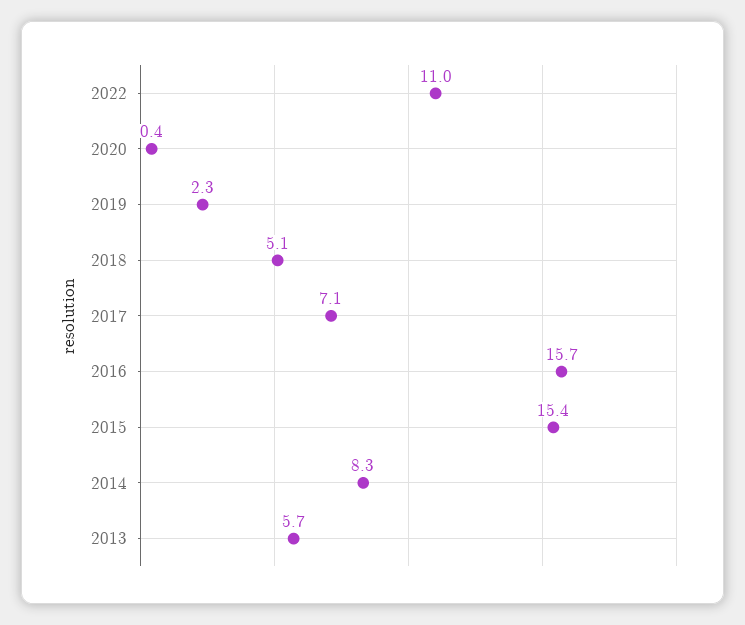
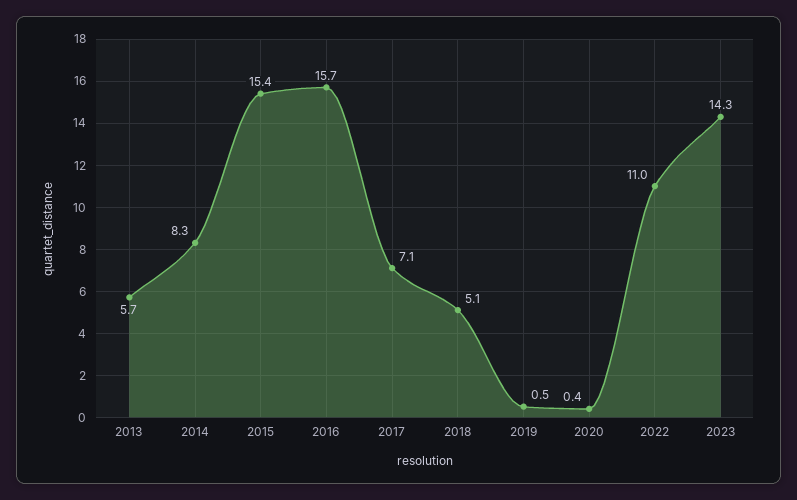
2019: 2.3 -> 0.5
2023: none -> 14.3

